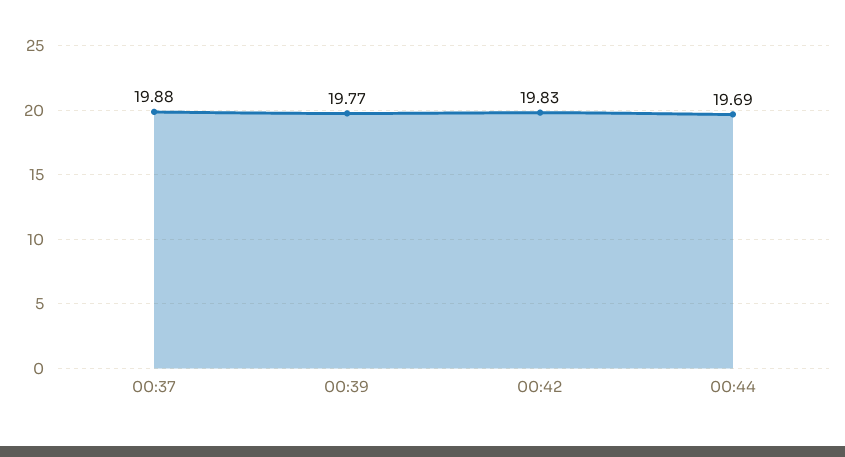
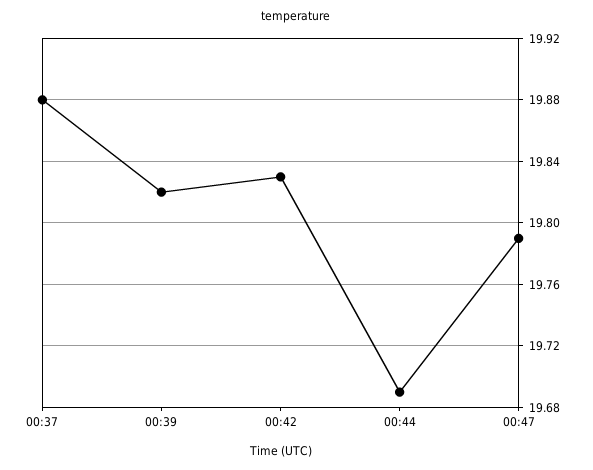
00:39: 19.77 -> 19.82
00:47: none -> 19.79

